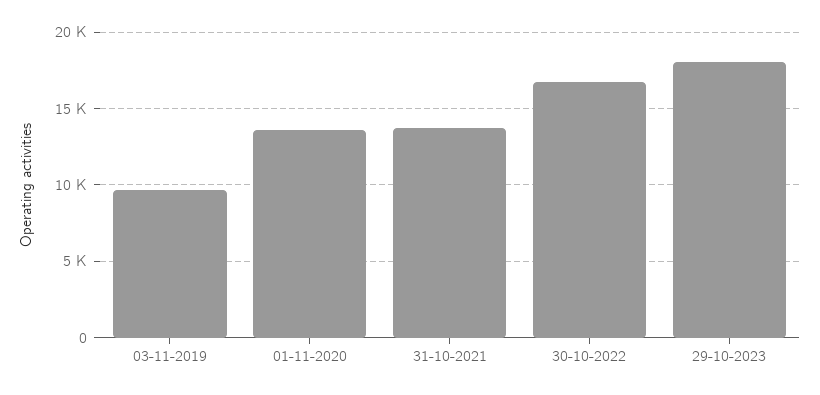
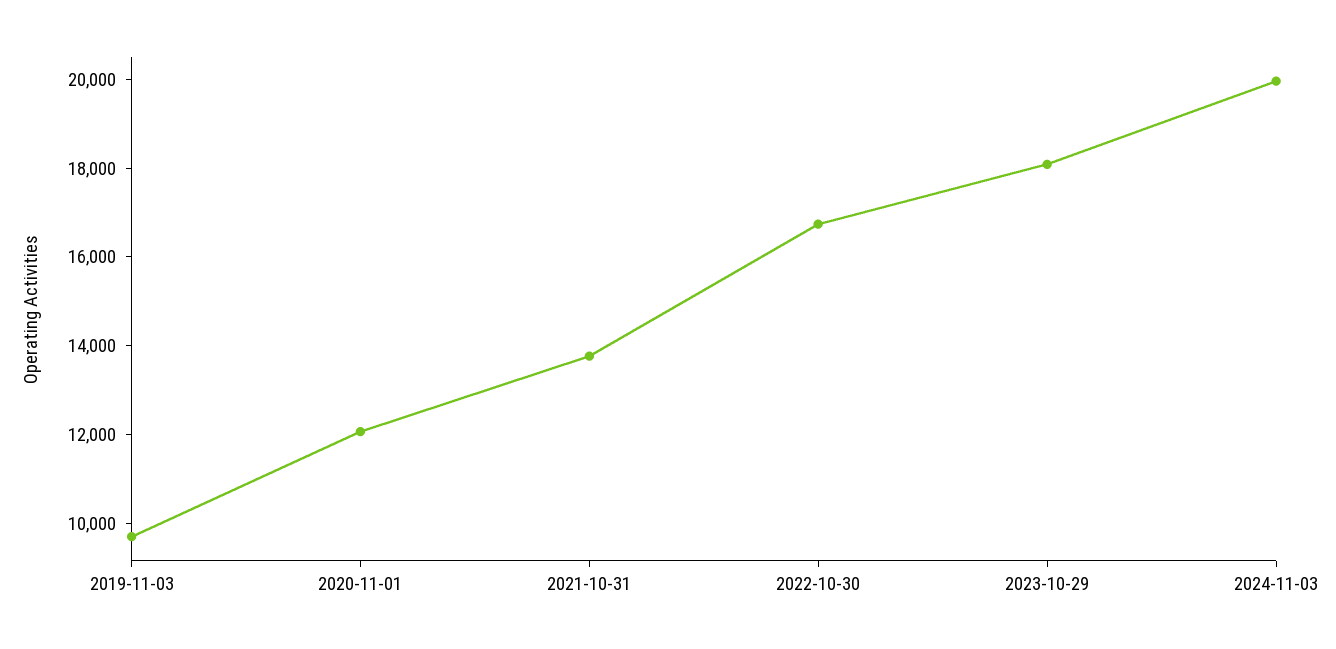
01-11-2020: 13500 -> 12000
2024-11-03: none -> 20000

